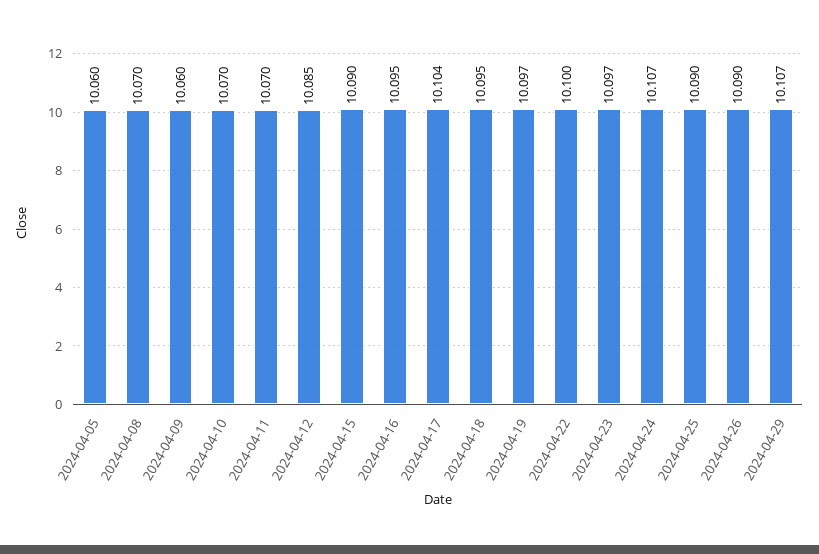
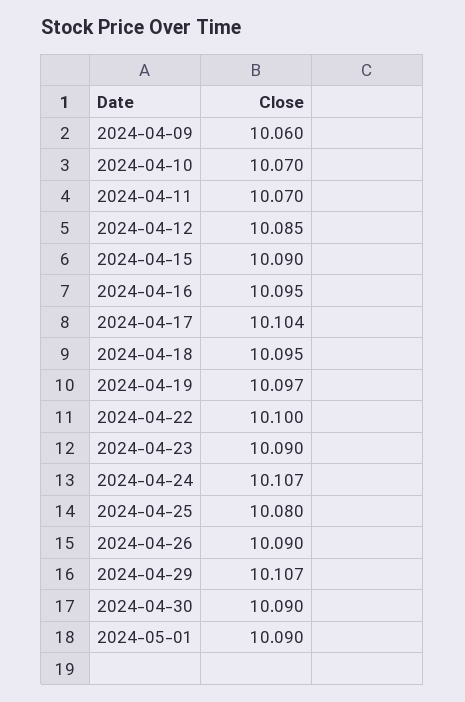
2024-04-05: 10.06 -> none
2024-04-08: 10.07 -> none
2024-04-23: 10.097 -> 10.09
2024-04-25: 10.09 -> 10.08
2024-04-30: none -> 10.09
2024-05-01: none -> 10.09

